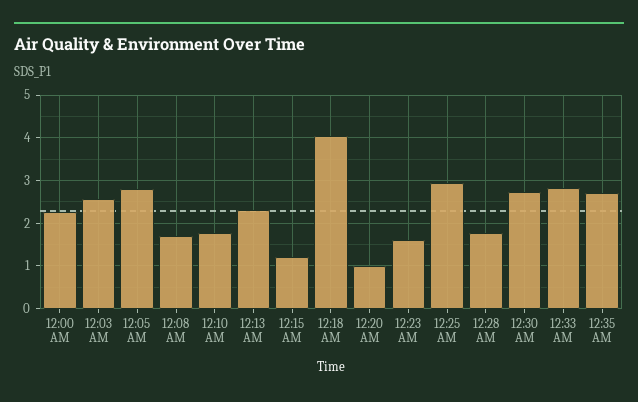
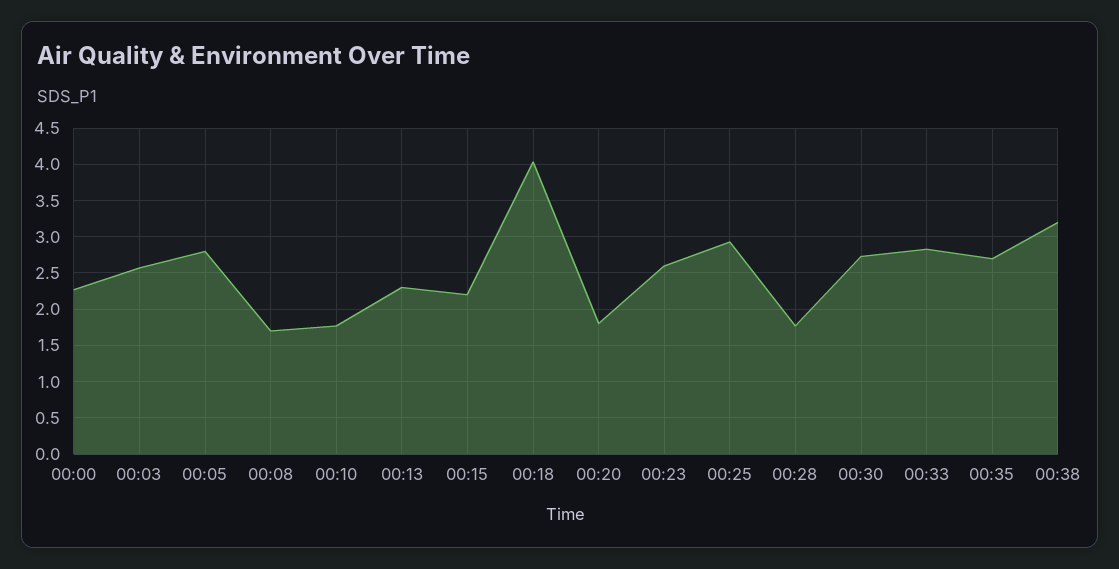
12:15 AM: 1.2 -> 2.2
12:20 AM: 1 -> 1.8
12:23 AM: 1.6 -> 2.6
00:38: none -> 3.2

